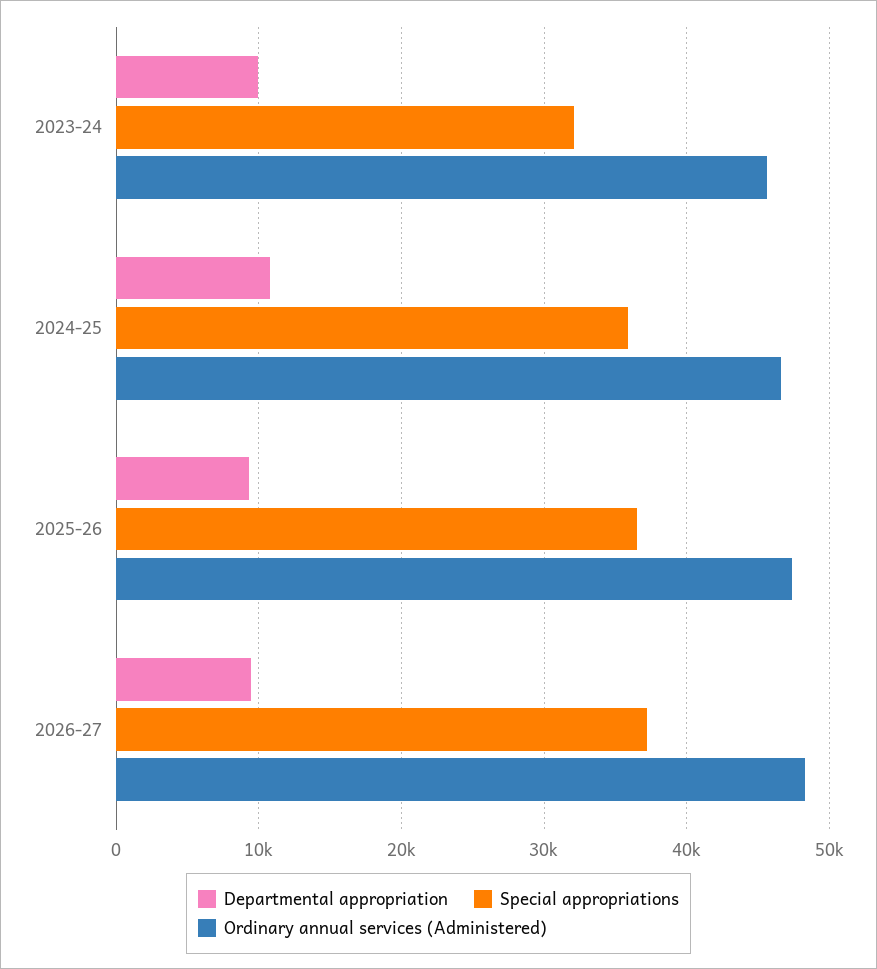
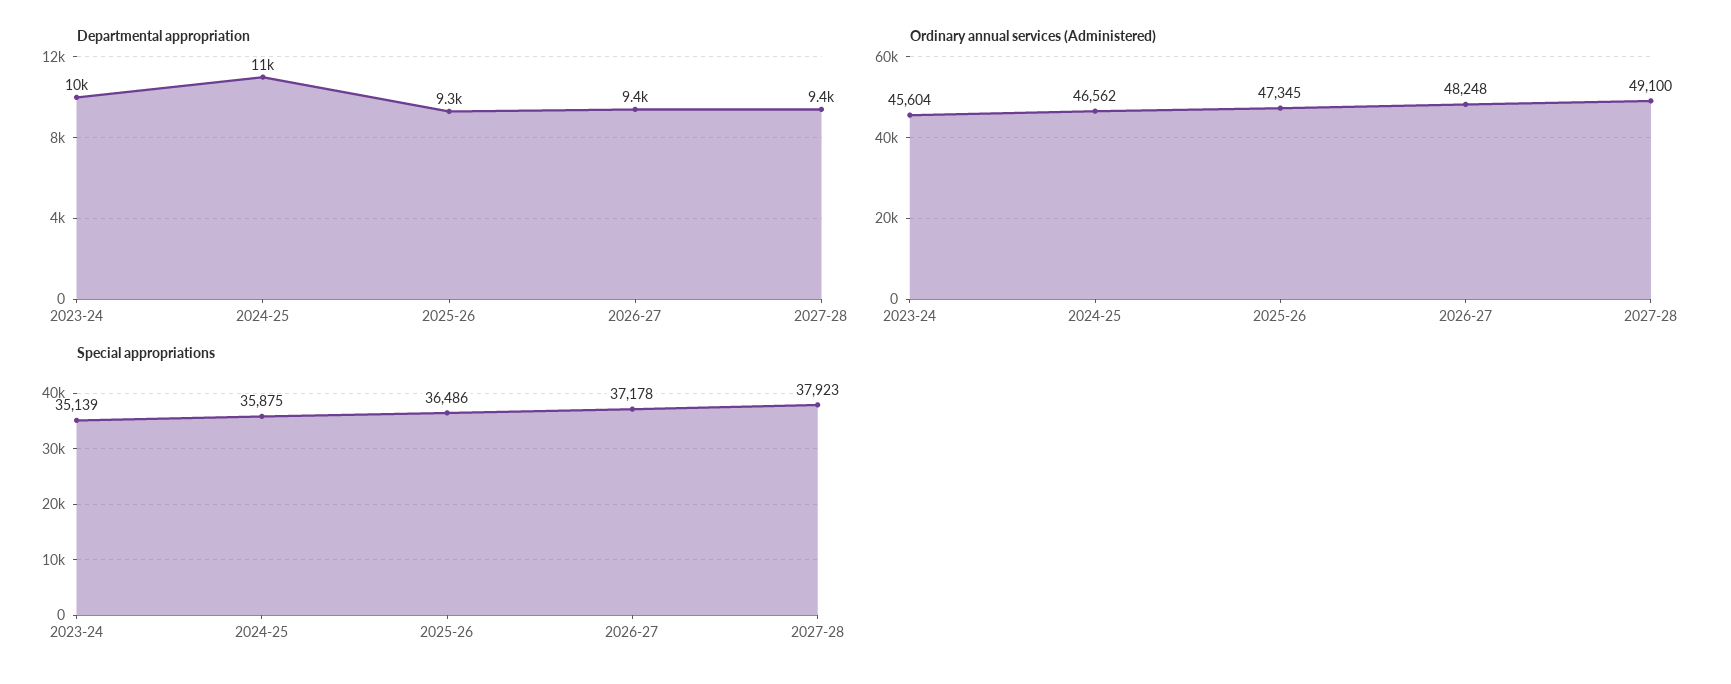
Special appropriations, 2023-24: 32000 -> 35139
Departmental appropriation, 2027-28: none -> 9400
Ordinary annual services (Administered), 2027-28: none -> 49100
Special appropriations, 2027-28: none -> 37923

